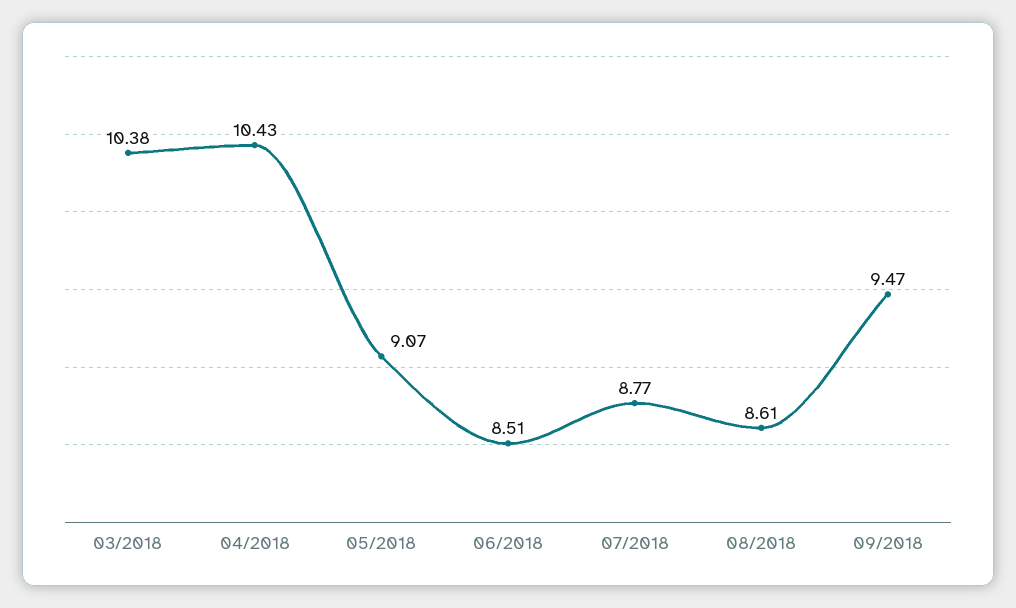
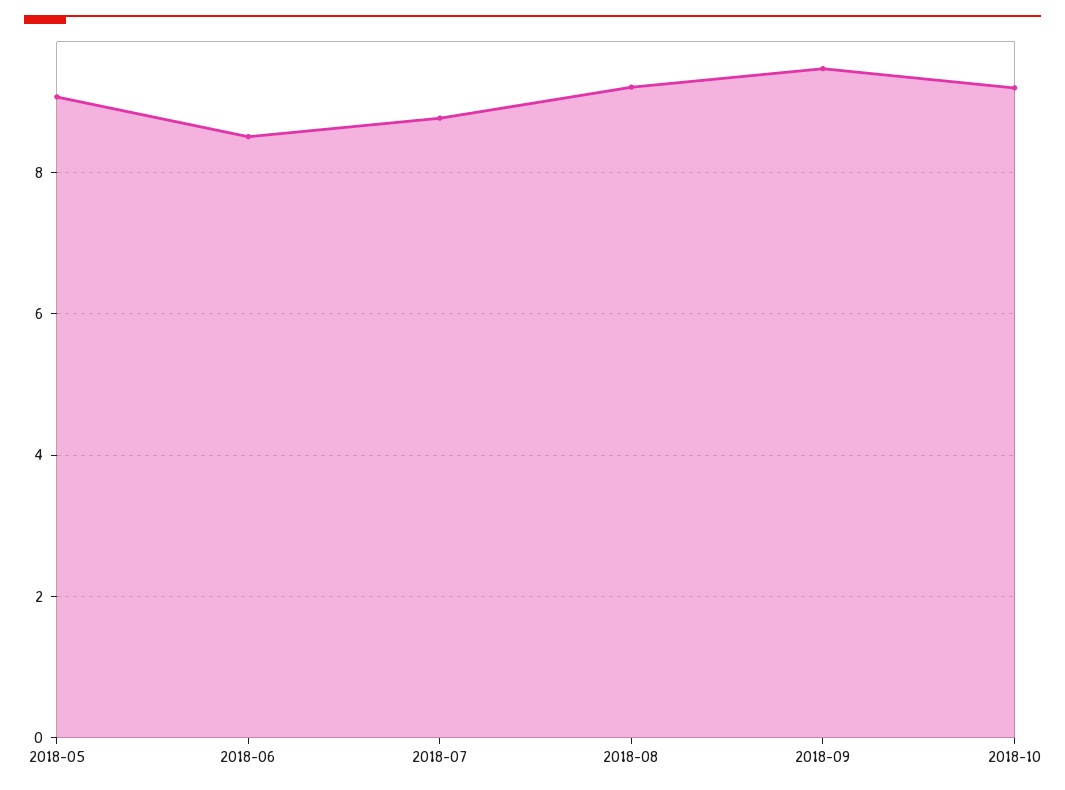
03/2018: 10.38 -> none
04/2018: 10.43 -> none
08/2018: 8.61 -> 9.2
2018-10: none -> 9.2

